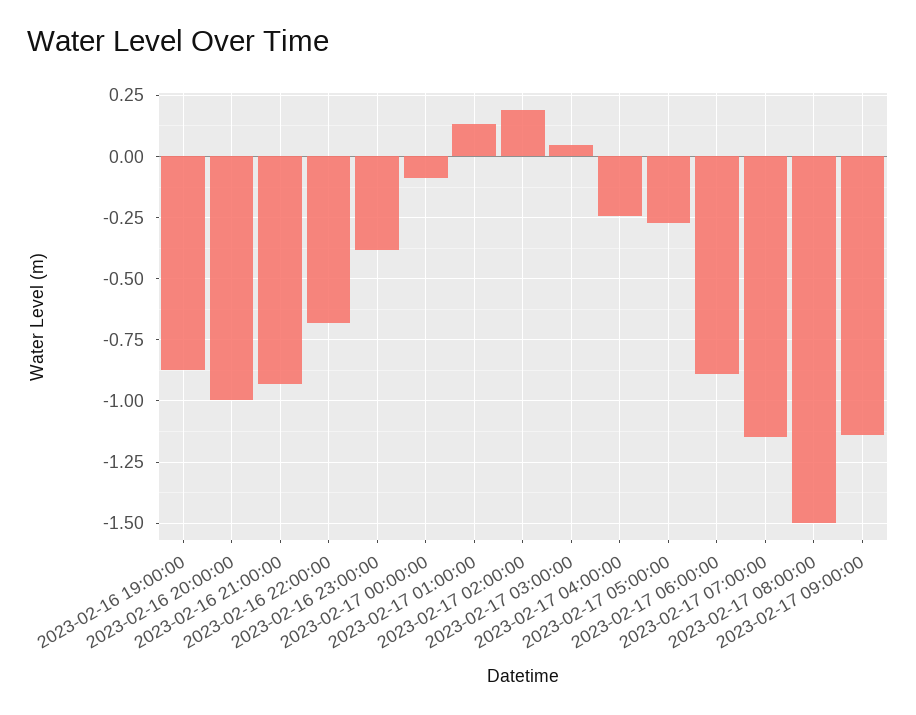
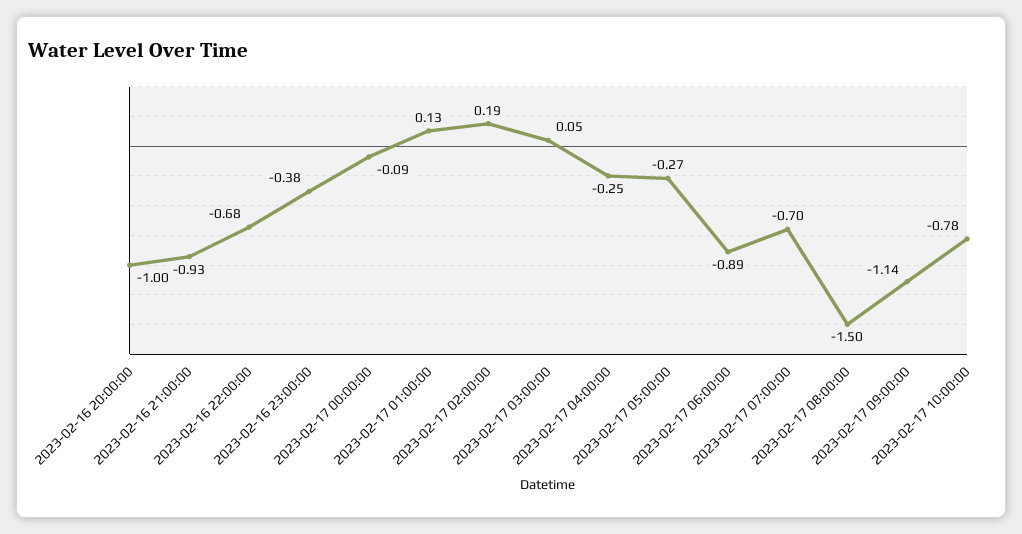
2023-02-16 19:00:00: -0.875 -> none
2023-02-17 07:00:00: -1.15 -> -0.7
2023-02-17 10:00:00: none -> -0.78

